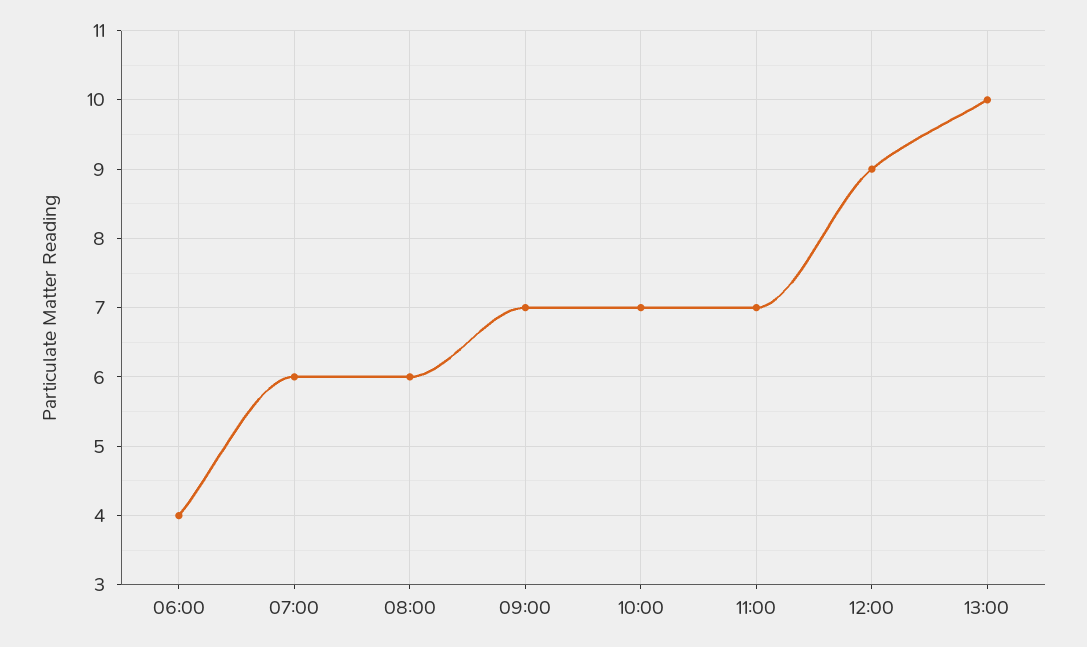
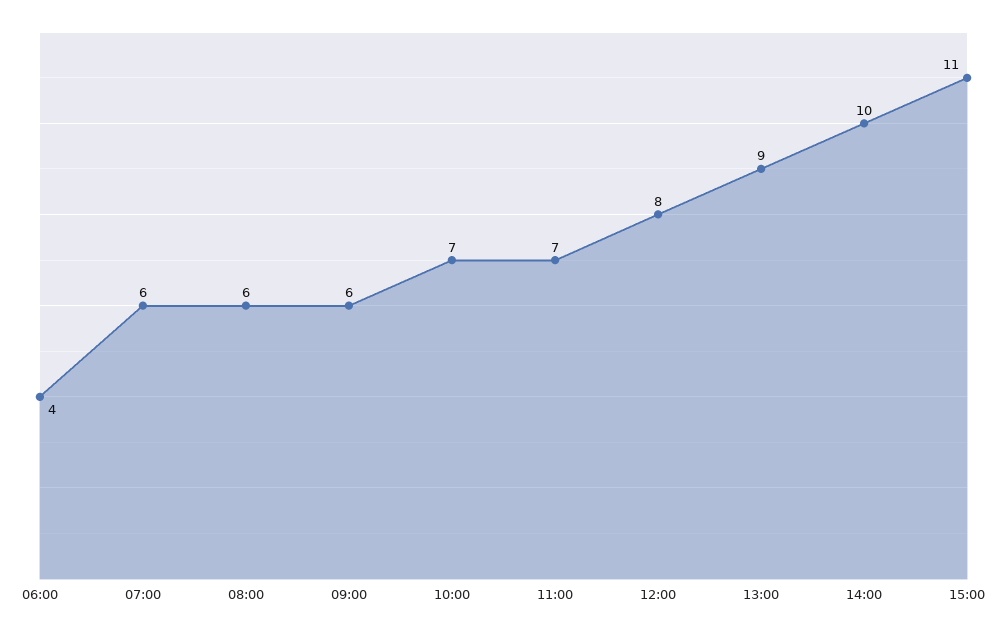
09:00: 7 -> 6
12:00: 9 -> 8
13:00: 10 -> 9
14:00: none -> 10
15:00: none -> 11

